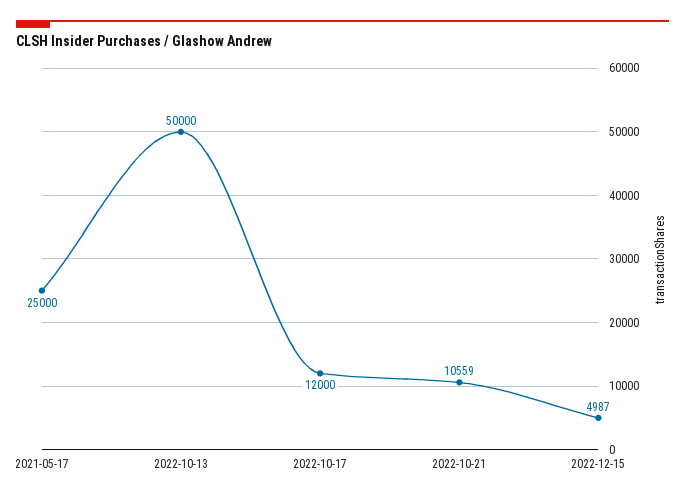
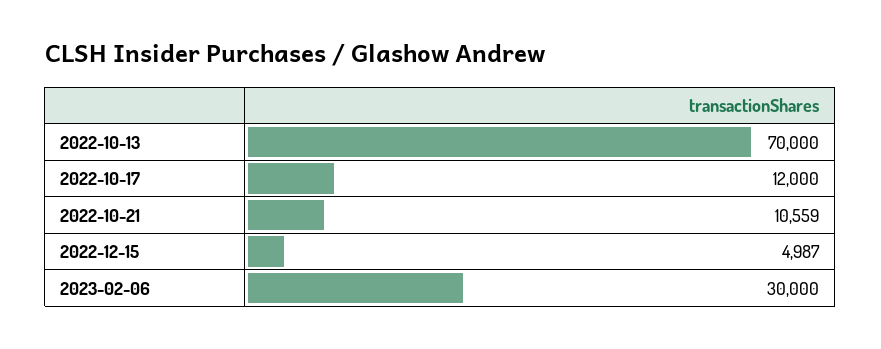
2021-05-17: 25000 -> none
2022-10-13: 50000 -> 70000
2023-02-06: none -> 30000

